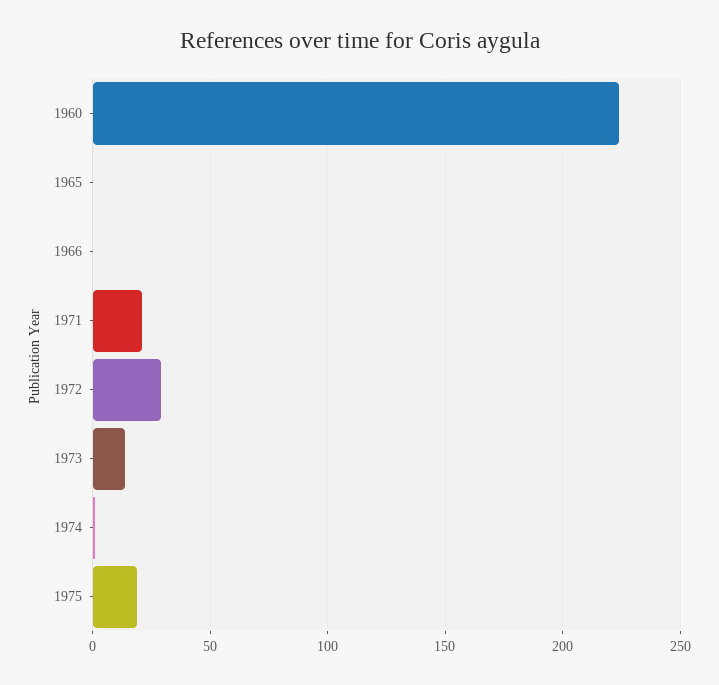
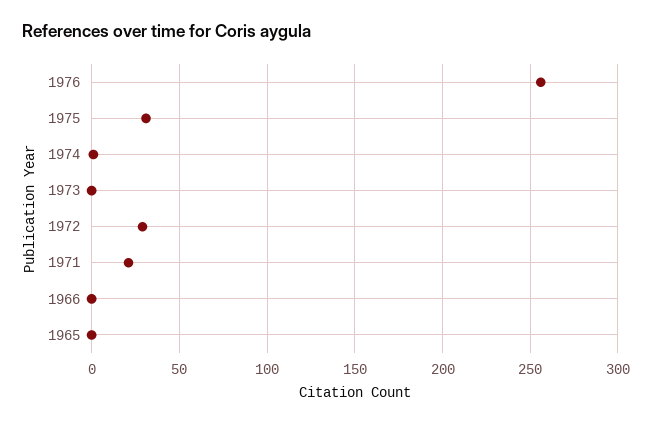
1960: 225 -> none
1973: 15 -> 0
1975: 20 -> 30
1976: none -> 255

